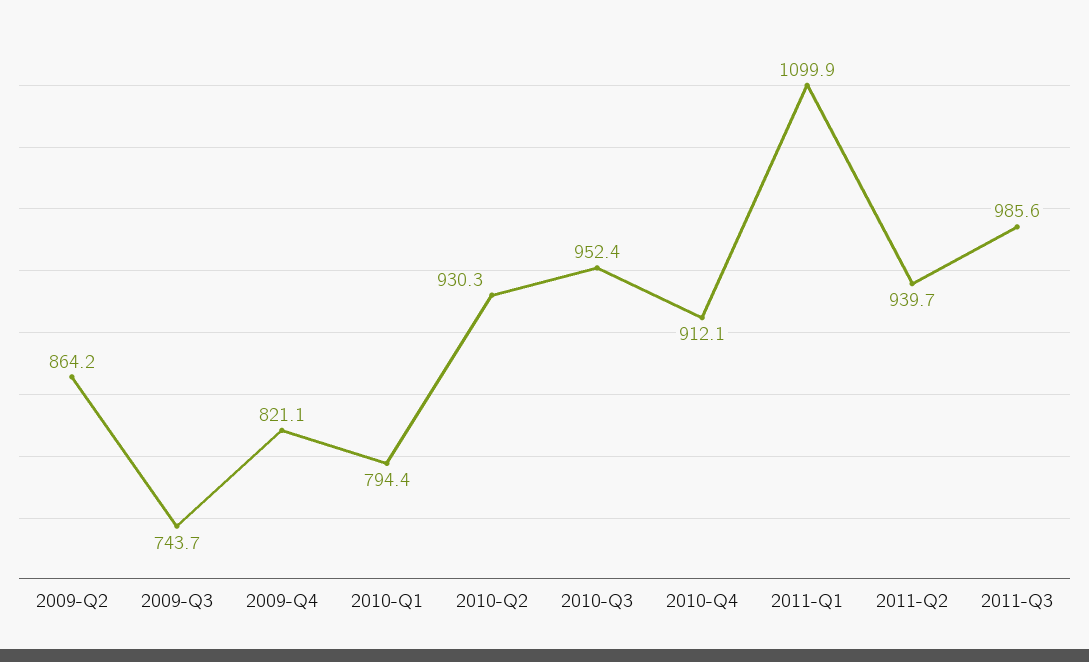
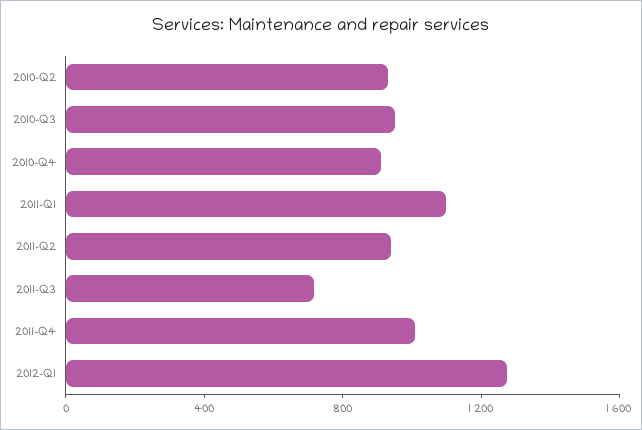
2009-Q2: 864.2 -> none
2009-Q3: 743.7 -> none
2009-Q4: 821.1 -> none
2010-Q1: 794.4 -> none
2011-Q3: 985.6 -> 700
2011-Q4: none -> 1000
2012-Q1: none -> 1300

